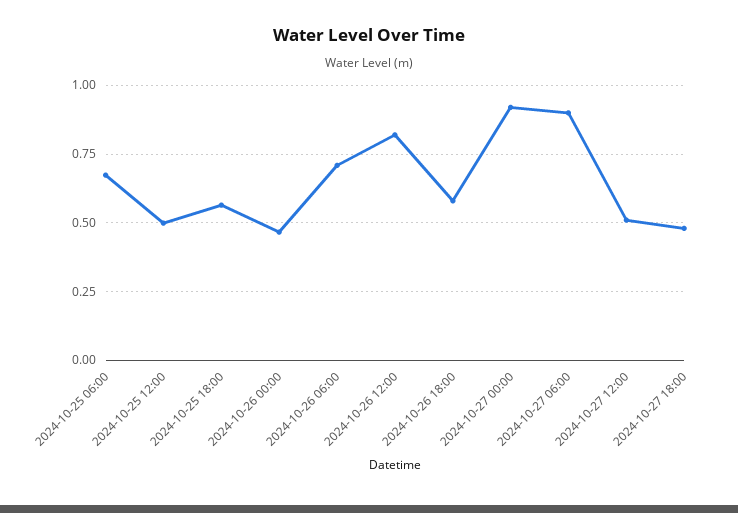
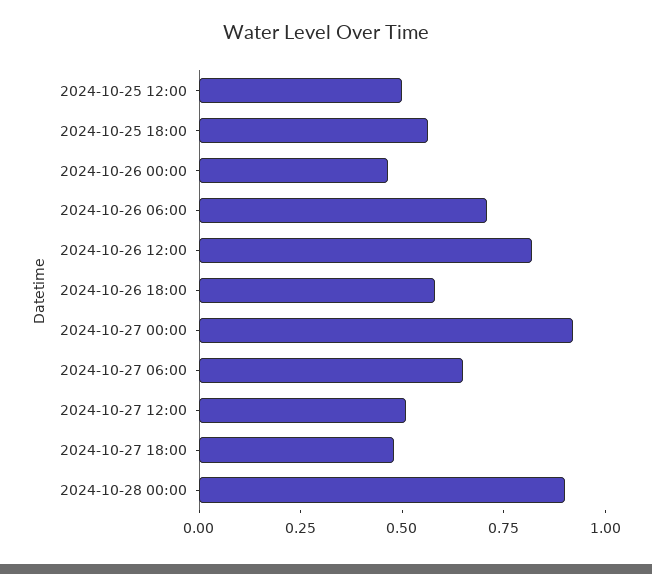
2024-10-25 06:00: 0.675 -> none
2024-10-27 06:00: 0.9 -> 0.65
2024-10-28 00:00: none -> 0.9

